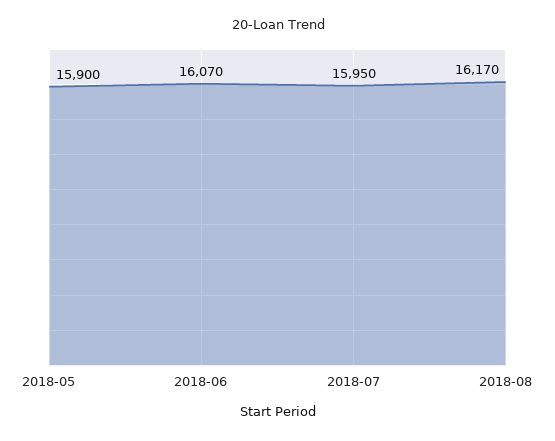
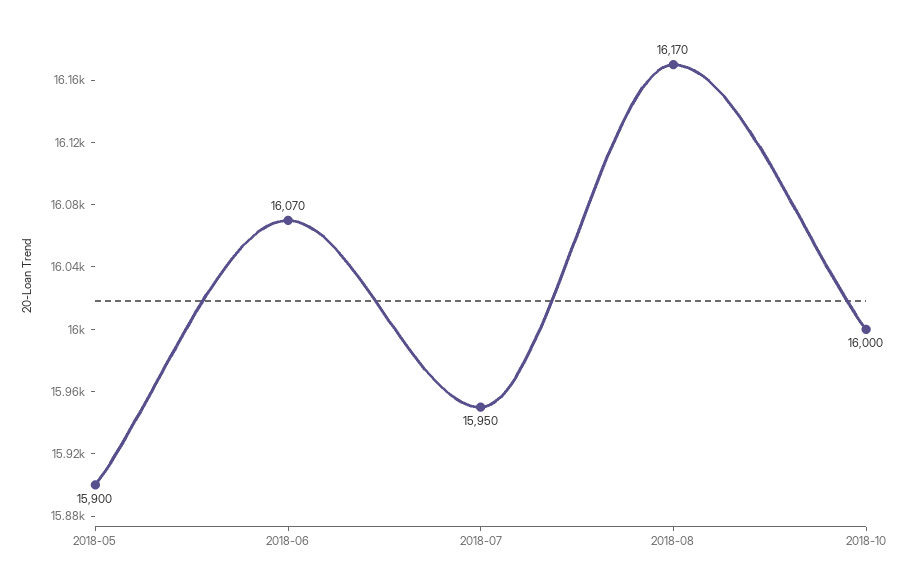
2018-10: none -> 16000

